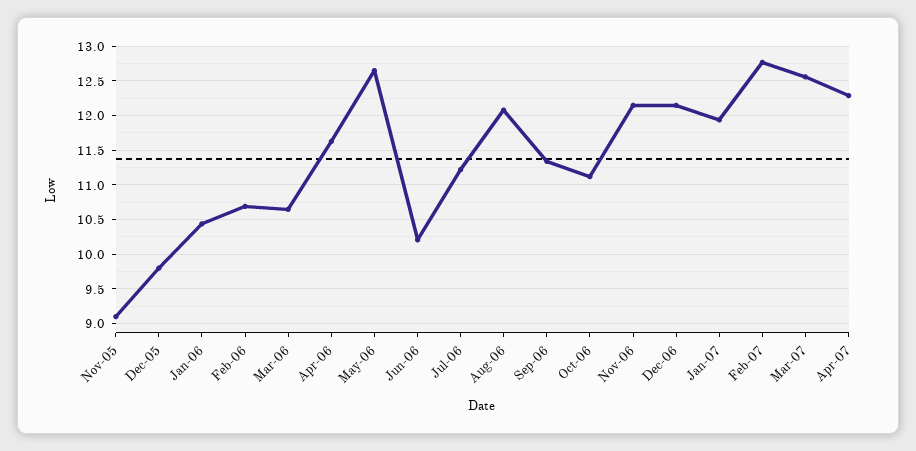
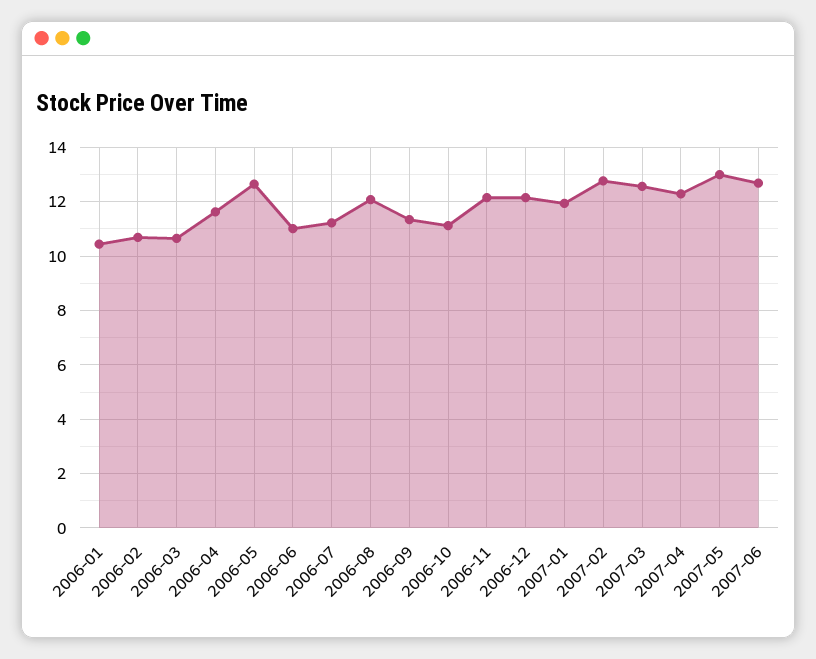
Nov-05: 9.1 -> none
Dec-05: 9.8 -> none
Jun-06: 10.2 -> 11
2007-05: none -> 13
2007-06: none -> 12.75

